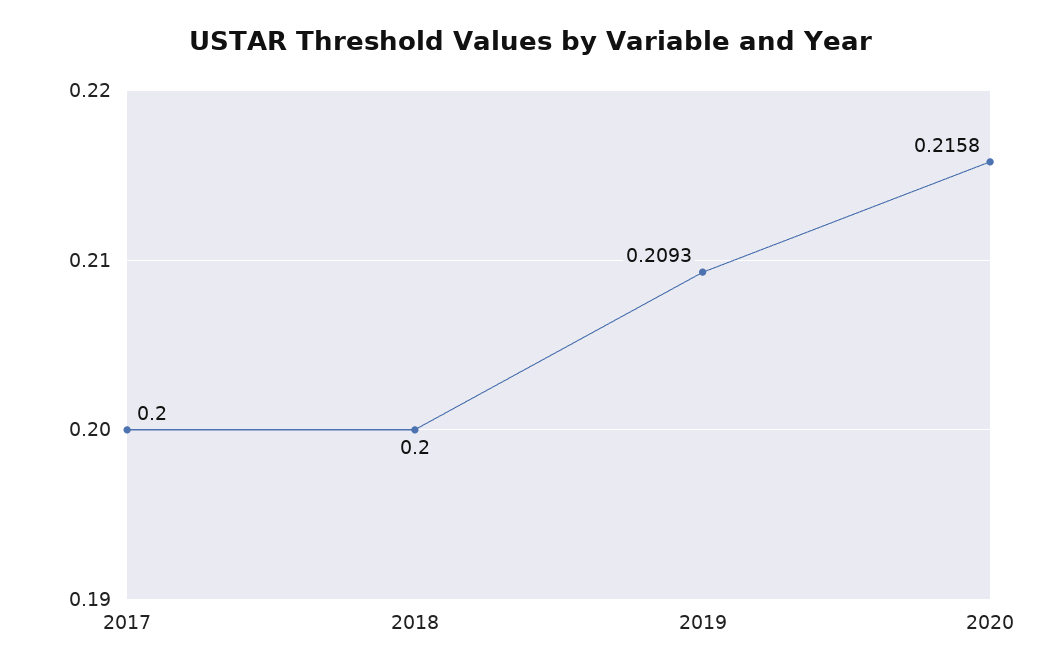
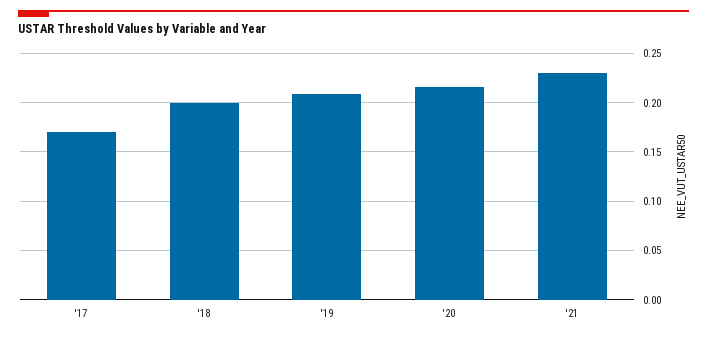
2017: 0.2 -> 0.17
'21: none -> 0.23

